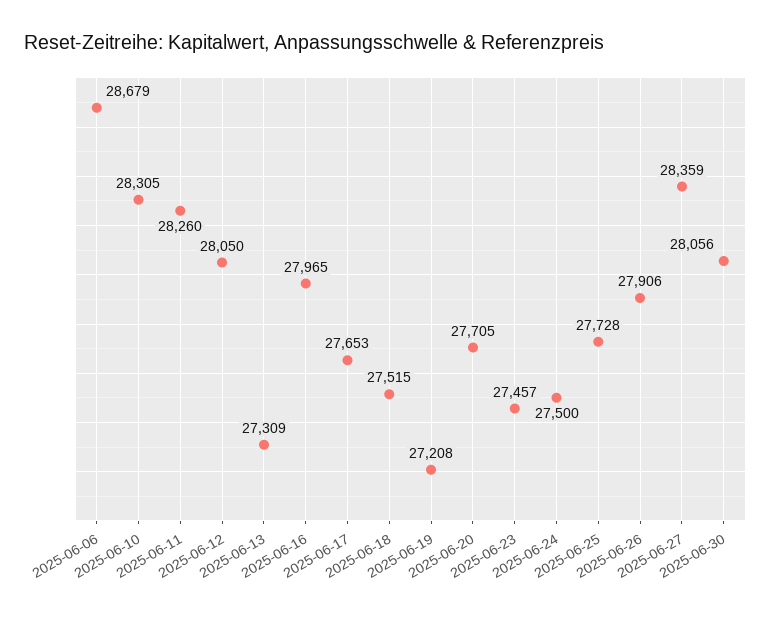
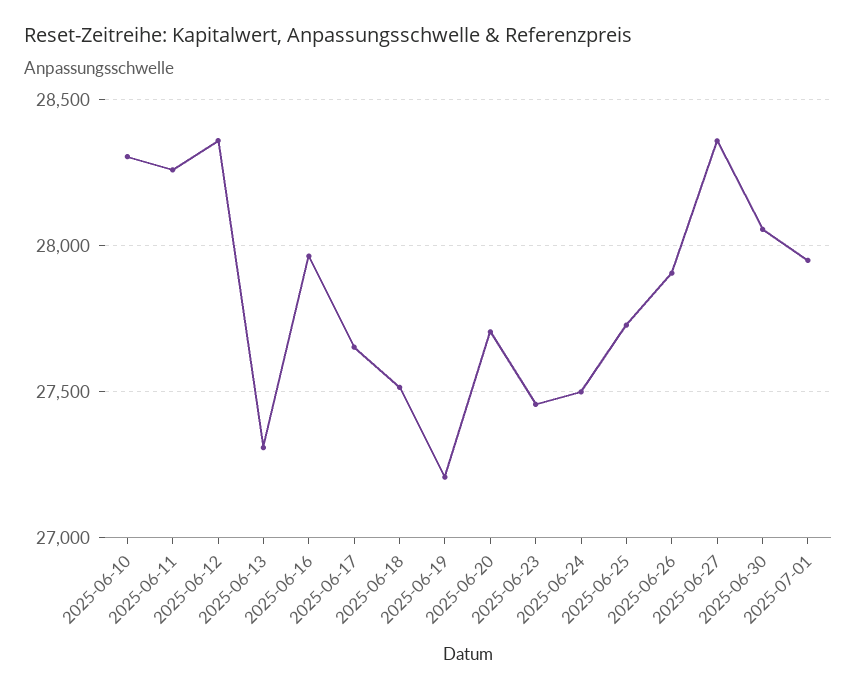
2025-06-06: 28679 -> none
2025-06-12: 28050 -> 28350
2025-07-01: none -> 27950

